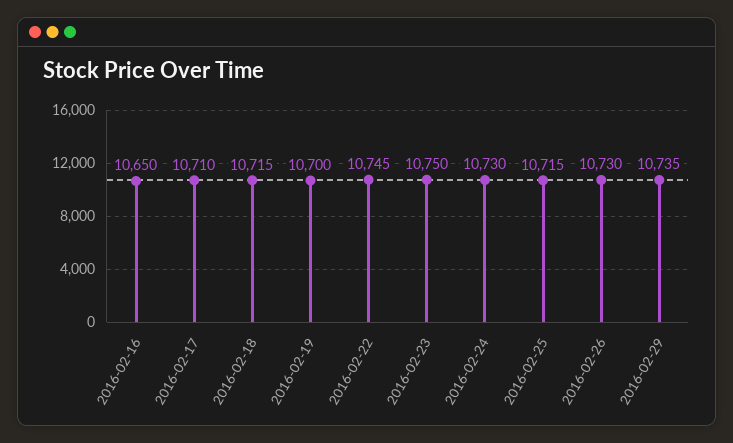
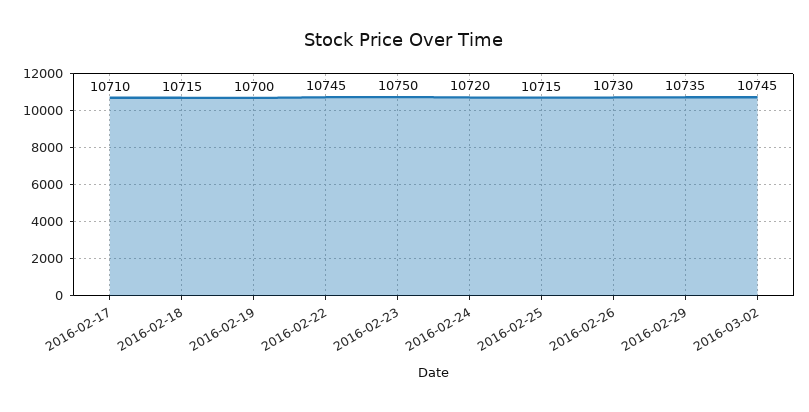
2016-02-16: 10650 -> none
2016-02-24: 10730 -> 10720
2016-03-02: none -> 10745

